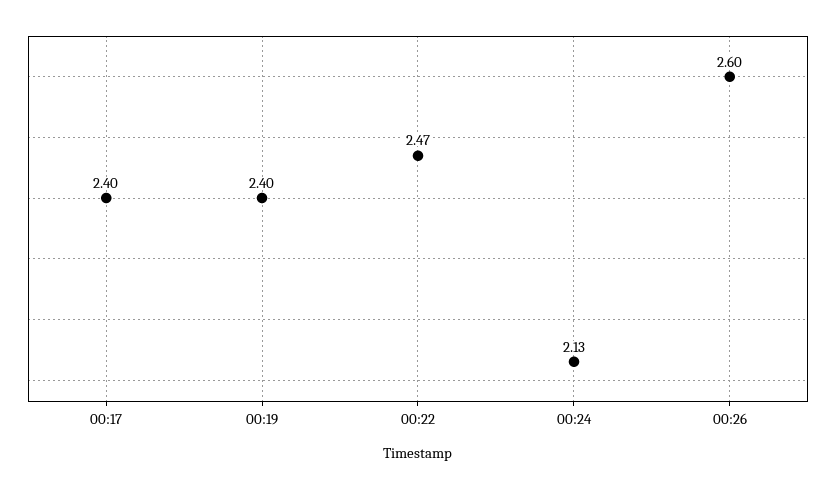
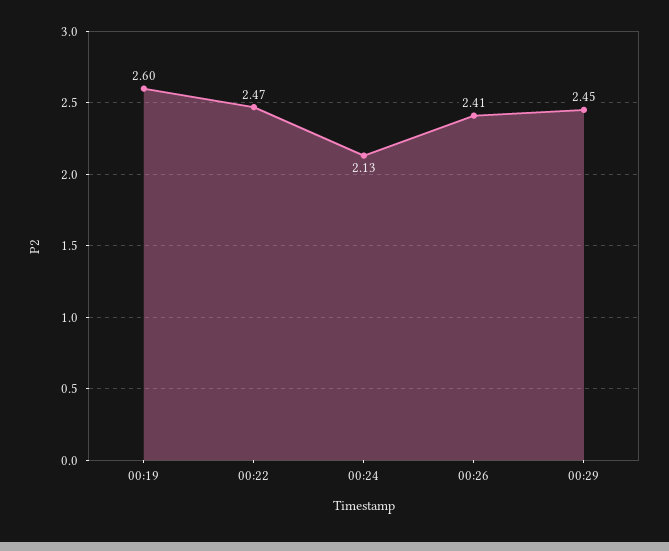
00:17: 2.4 -> none
00:19: 2.4 -> 2.6
00:26: 2.6 -> 2.41
00:29: none -> 2.45

